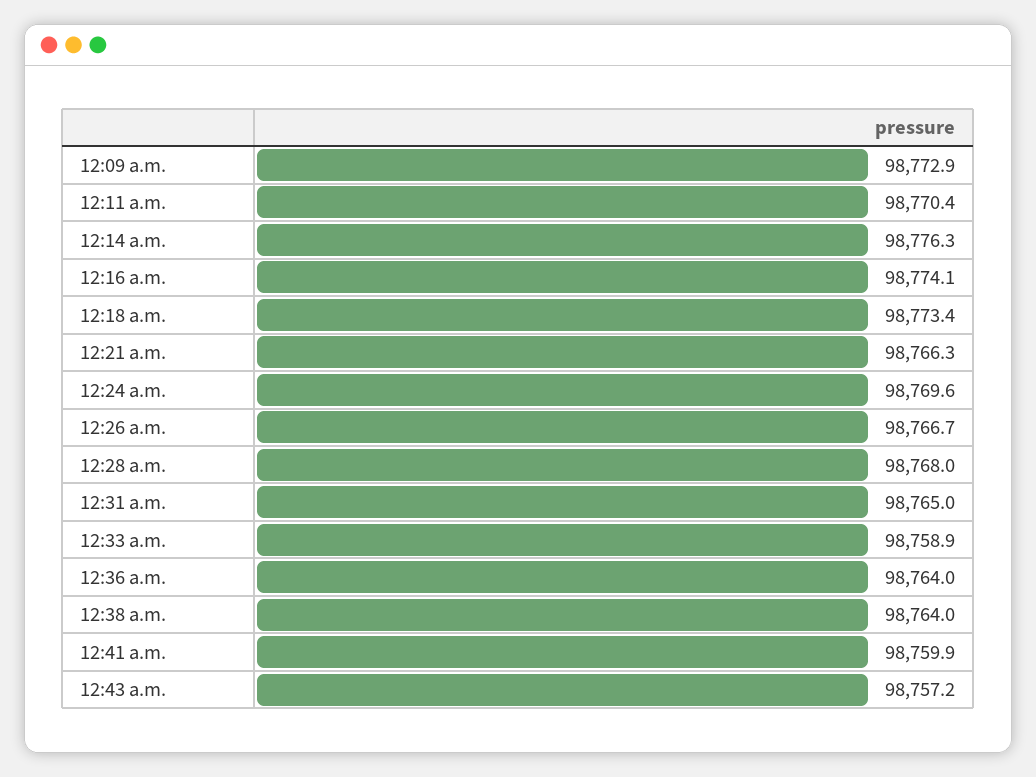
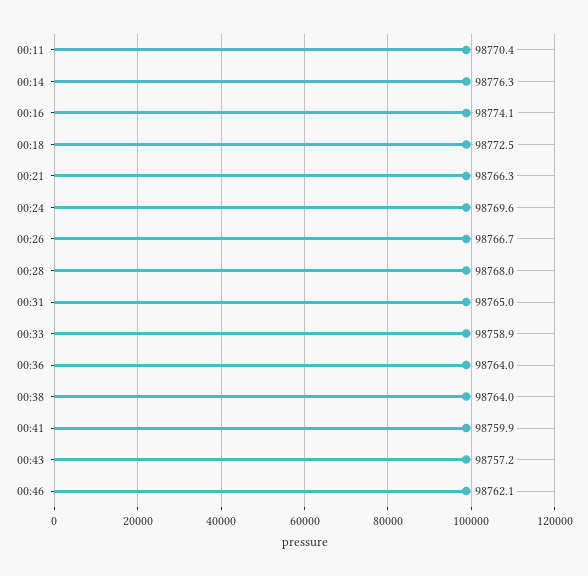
12:09 a.m.: 98772.9 -> none
12:18 a.m.: 98773.4 -> 98772.5
00:46: none -> 98762.1

